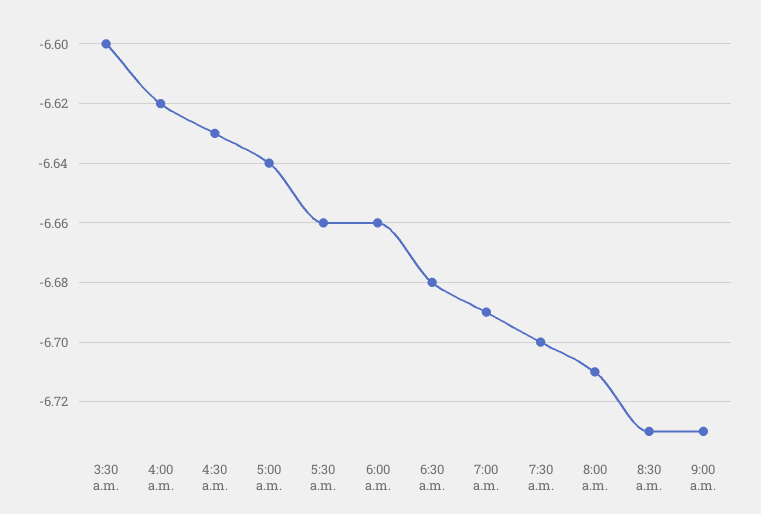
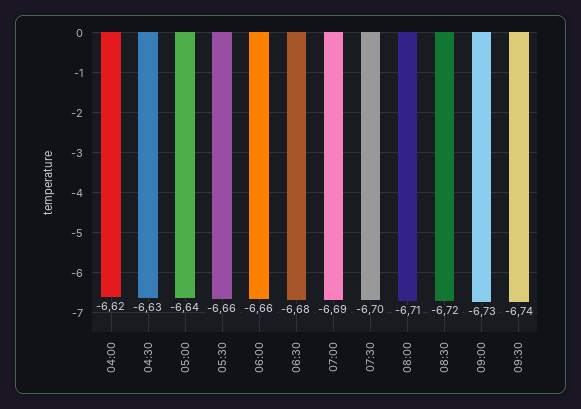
3:30 a.m.: -6.6 -> none
8:30 a.m.: -6.73 -> -6.72
09:30: none -> -6.74

